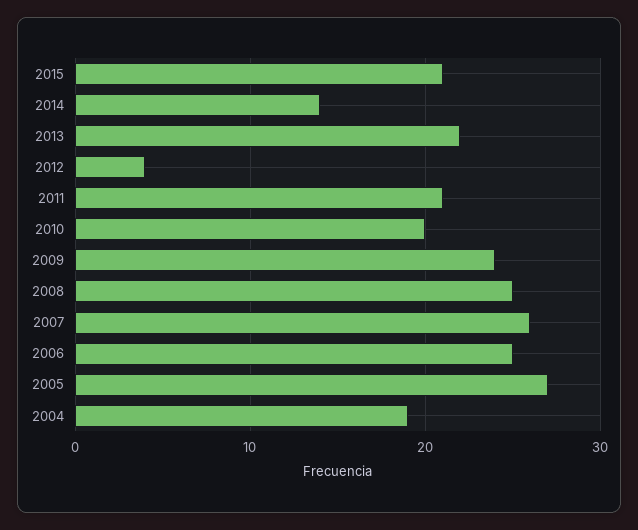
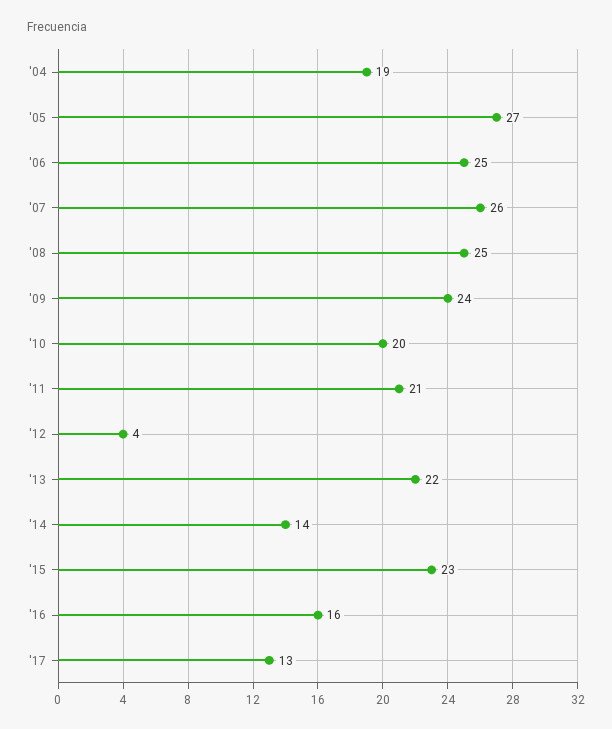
2015: 21 -> 23
'16: none -> 16
'17: none -> 13

